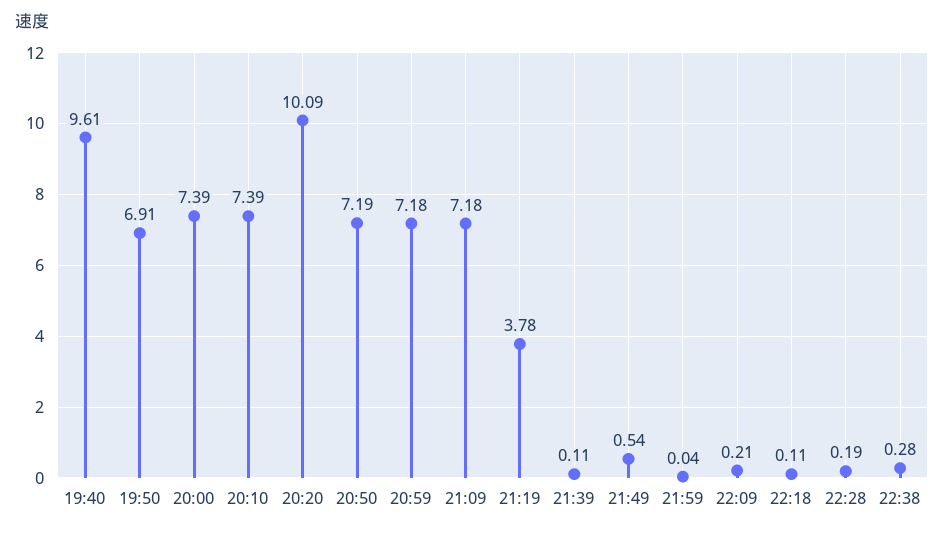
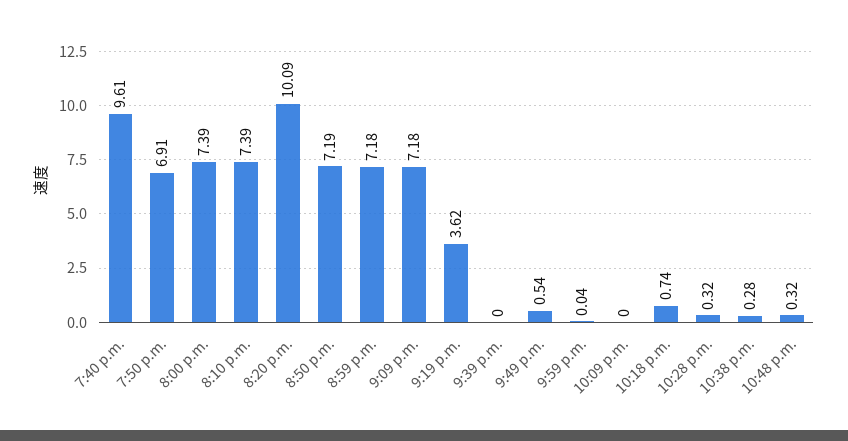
21:19: 3.78 -> 3.62
21:39: 0.11 -> 0
22:09: 0.21 -> 0
22:18: 0.11 -> 0.74
22:28: 0.19 -> 0.32
10:48 p.m.: none -> 0.32

